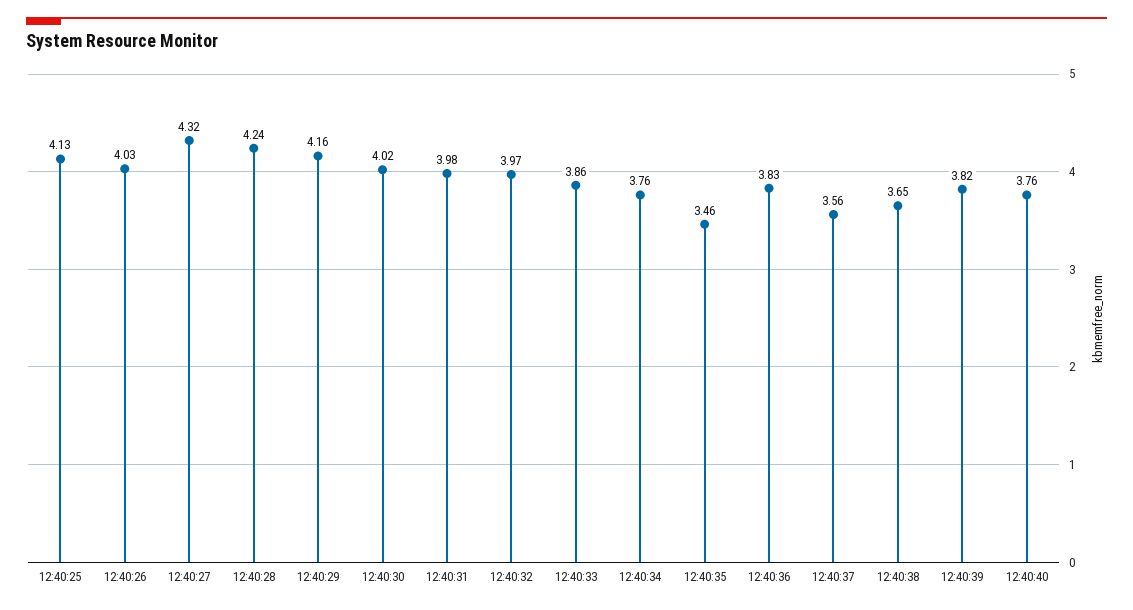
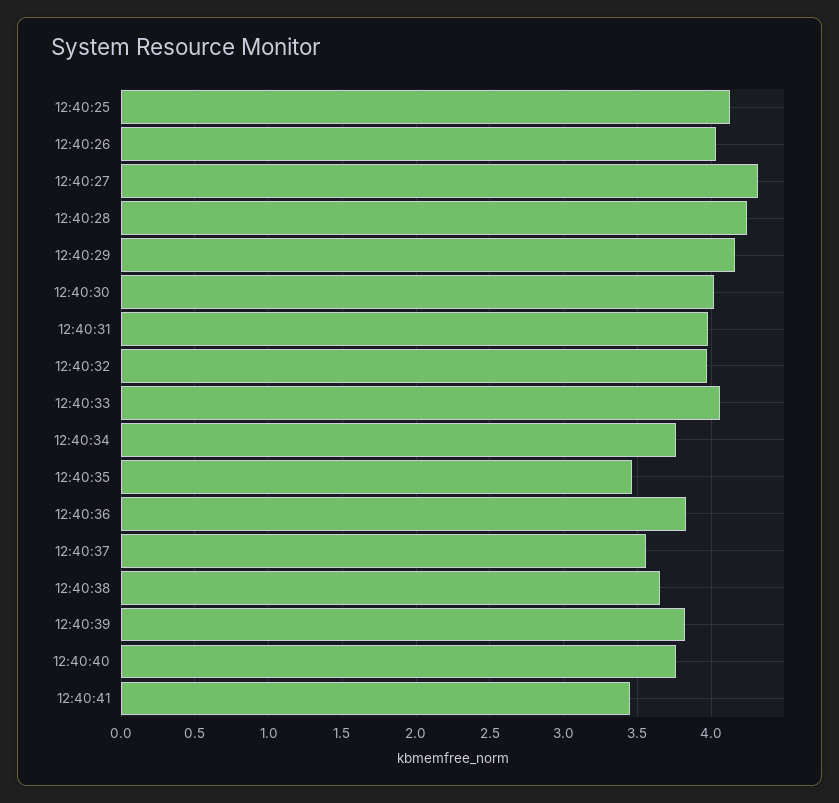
12:40:33: 3.86 -> 4.05
12:40:41: none -> 3.45

